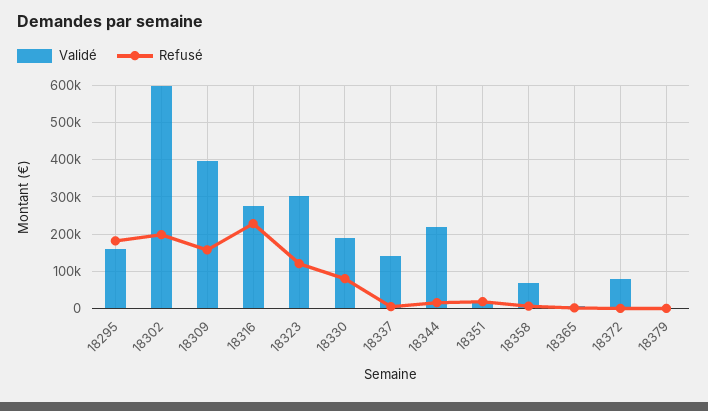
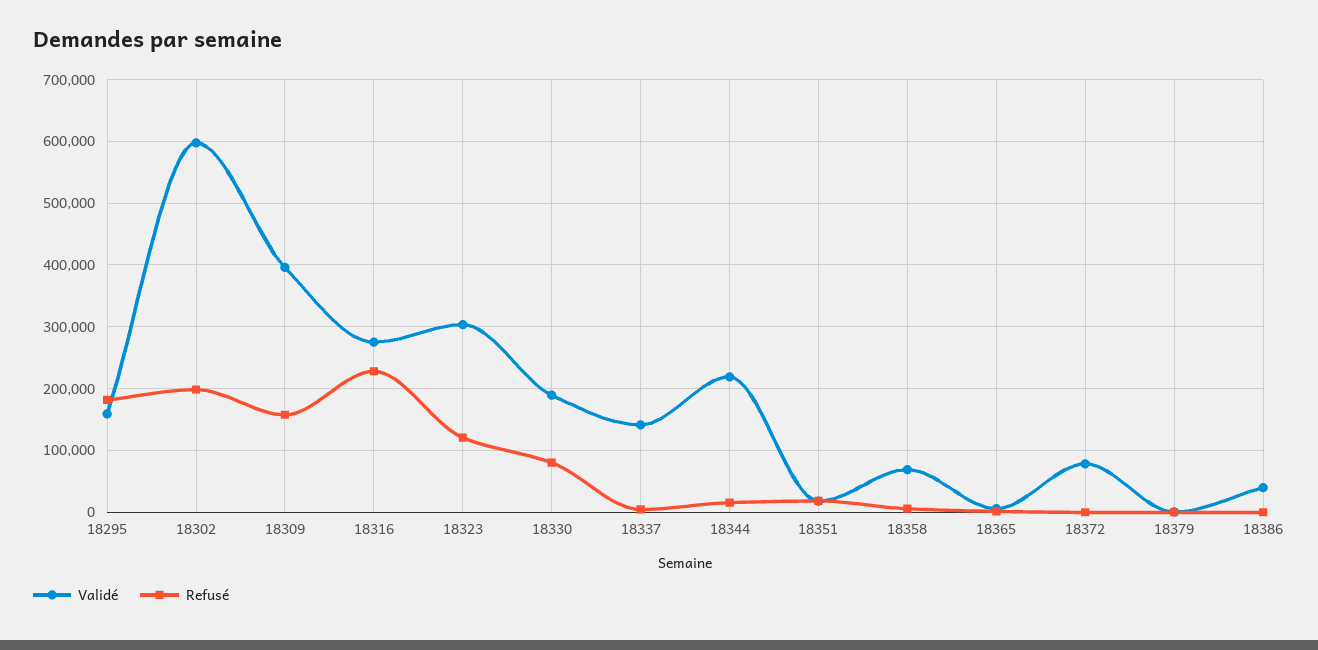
Validé, 18386: none -> 40000
Refusé, 18386: none -> 0

